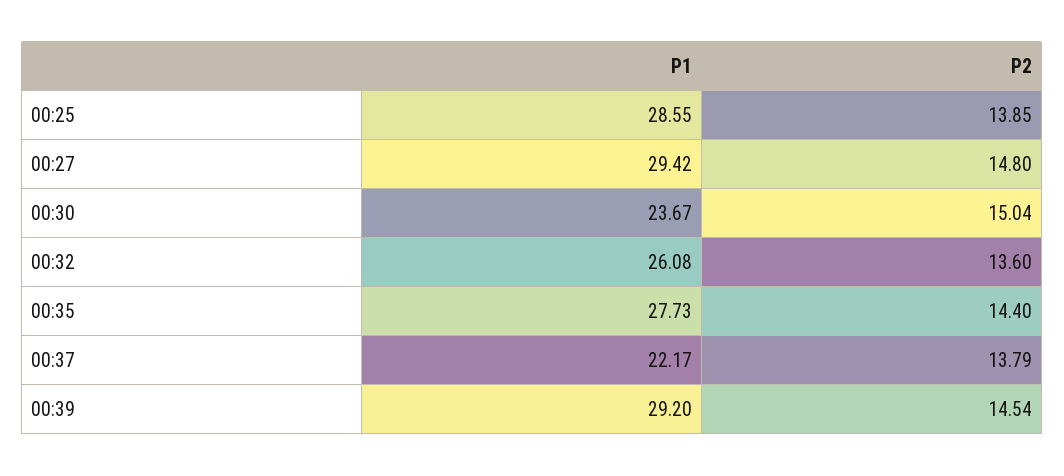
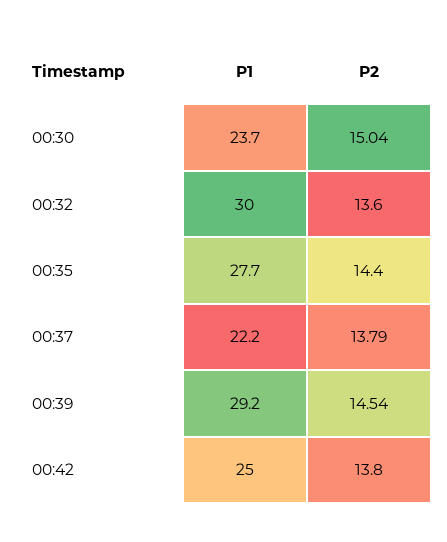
P1, 00:25: 28.55 -> none
P2, 00:25: 13.85 -> none
P1, 00:27: 29.42 -> none
P2, 00:27: 14.8 -> none
P1, 00:32: 26.08 -> 30
P1, 00:42: none -> 25
P2, 00:42: none -> 13.8

